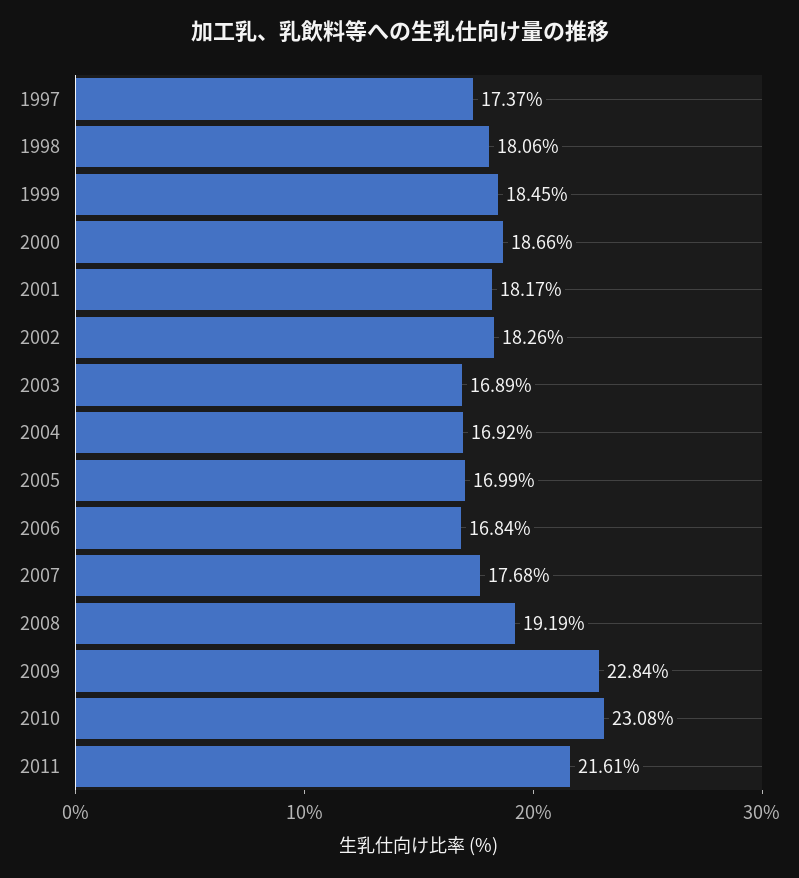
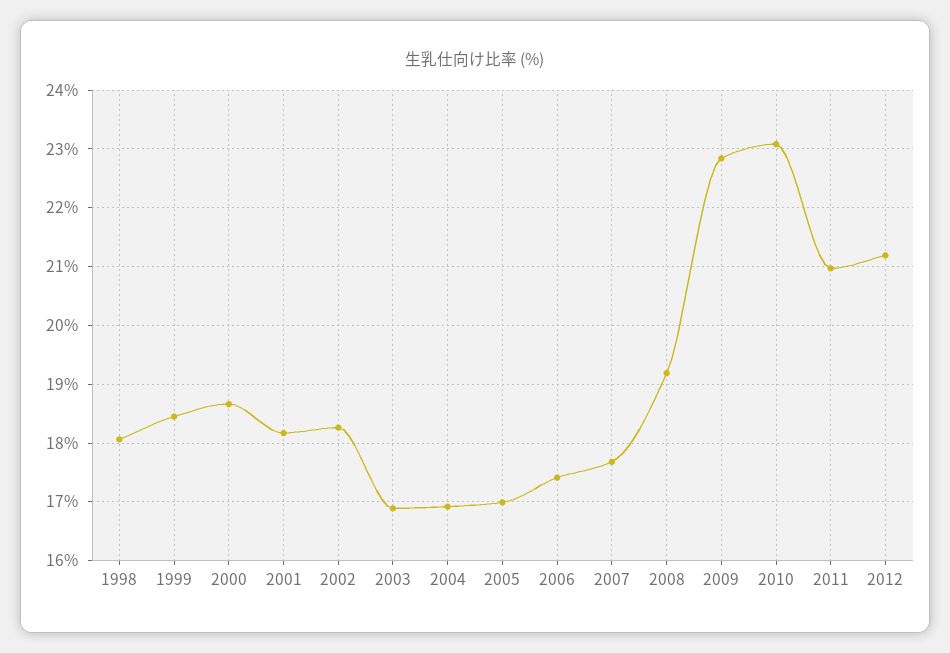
1997: 17.37 -> none
2006: 16.84 -> 17.4
2011: 21.61 -> 21
2012: none -> 21.2

